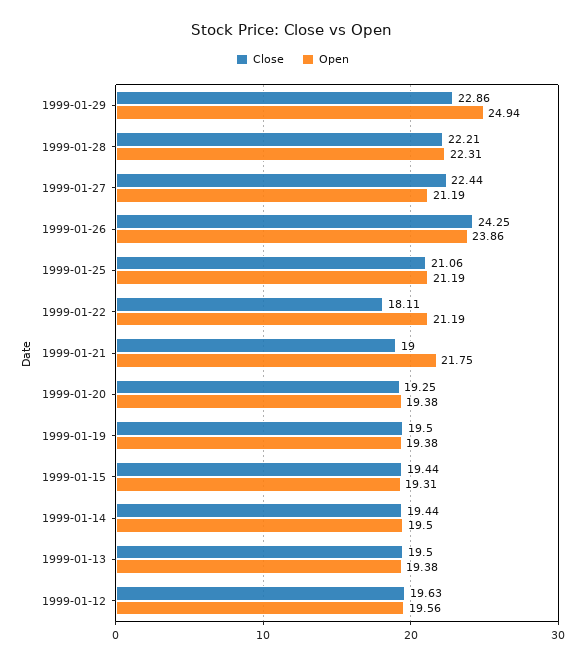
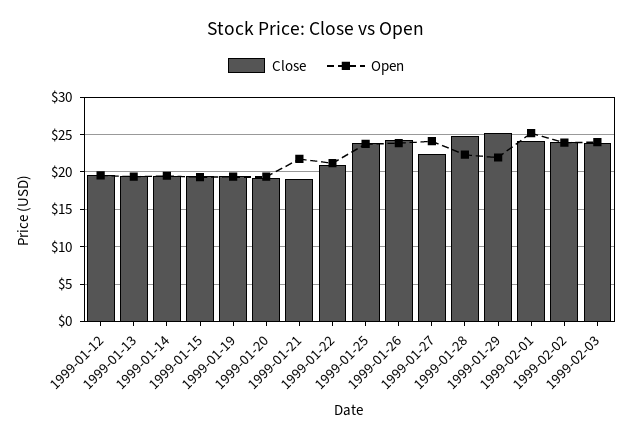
Close, 1999-01-29: 22.86 -> 25
Open, 1999-01-29: 24.94 -> 22
Close, 1999-01-28: 22.21 -> 25
Open, 1999-01-27: 21.19 -> 24
Close, 1999-01-25: 21.06 -> 24
Open, 1999-01-25: 21.19 -> 24
Close, 1999-01-22: 18.11 -> 21
Close, 1999-02-01: none -> 24
Open, 1999-02-01: none -> 25
Close, 1999-02-02: none -> 24
Open, 1999-02-02: none -> 24
Close, 1999-02-03: none -> 24
Open, 1999-02-03: none -> 24

